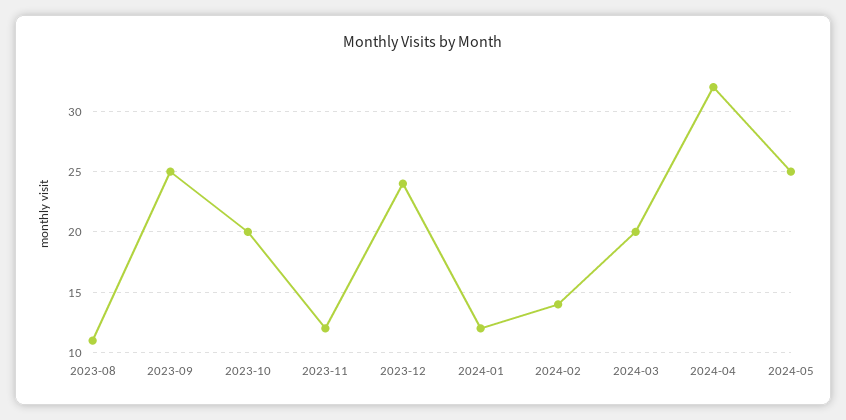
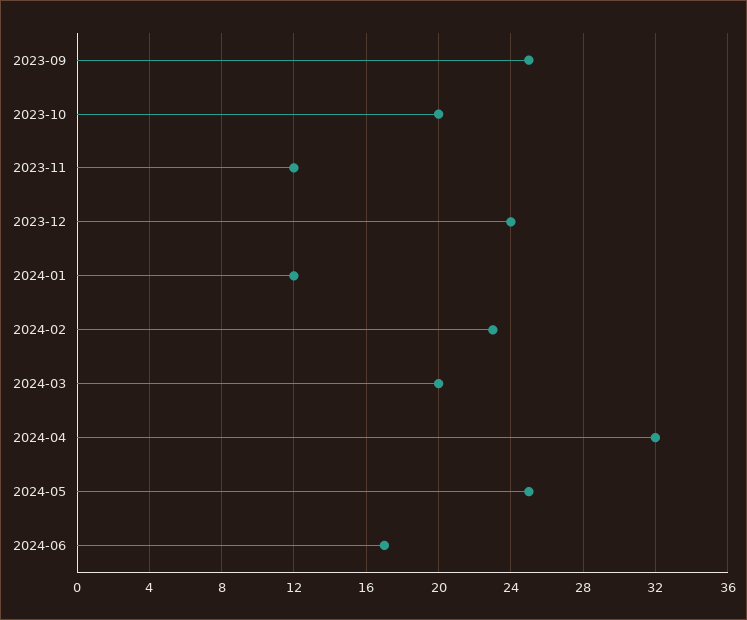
2023-08: 11 -> none
2024-02: 14 -> 23
2024-06: none -> 17

